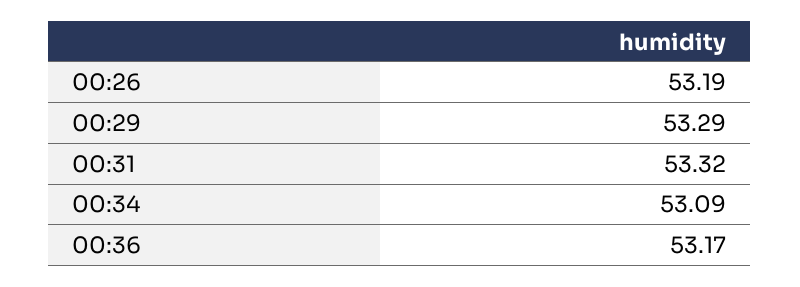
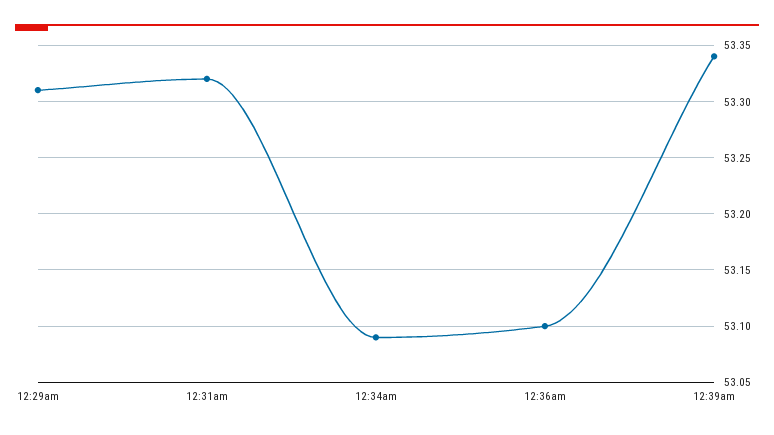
00:26: 53.19 -> none
00:29: 53.29 -> 53.31
00:36: 53.17 -> 53.1
12:39am: none -> 53.34

